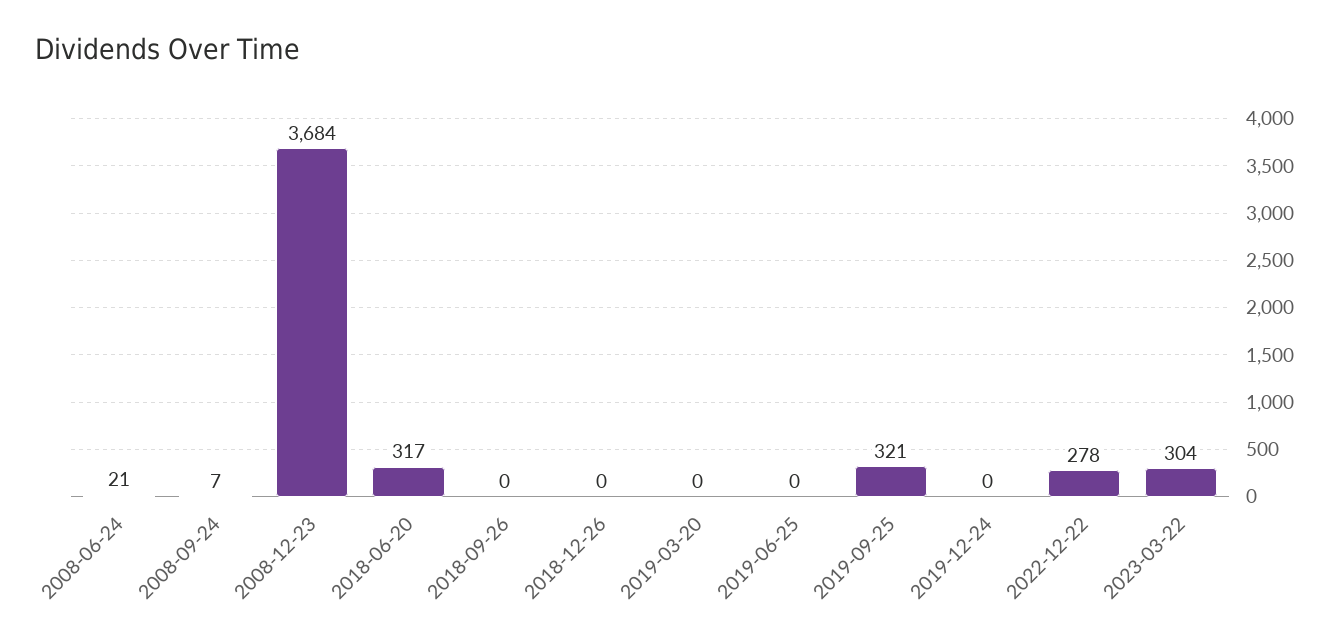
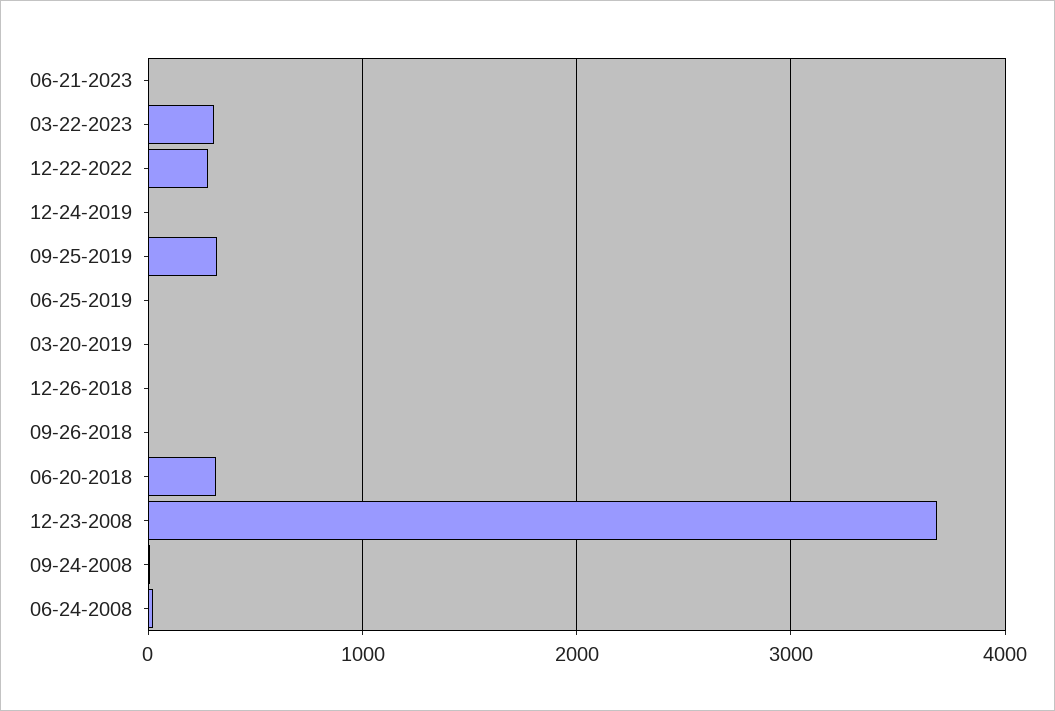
06-21-2023: none -> 0

